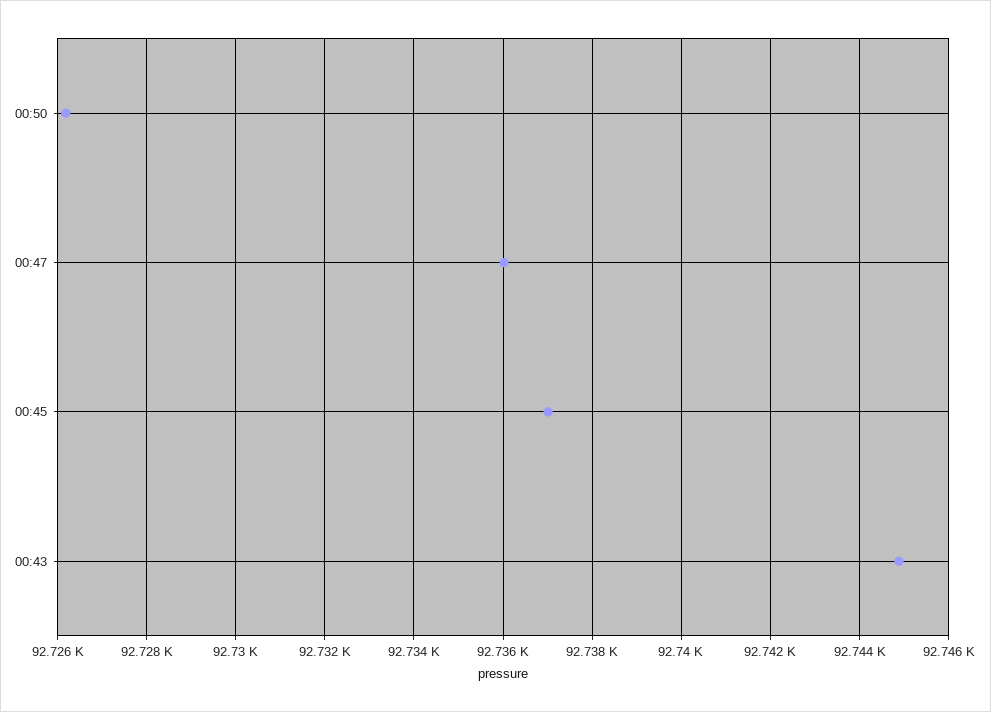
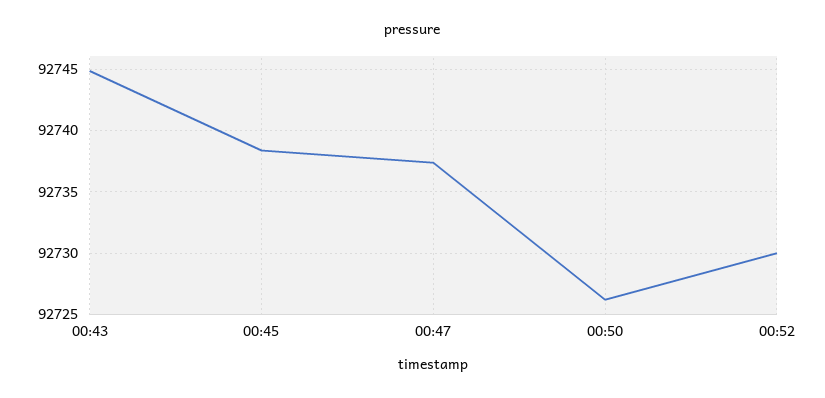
00:47: 92736 -> 92737.5
00:45: 92737 -> 92738.5
00:52: none -> 92730

